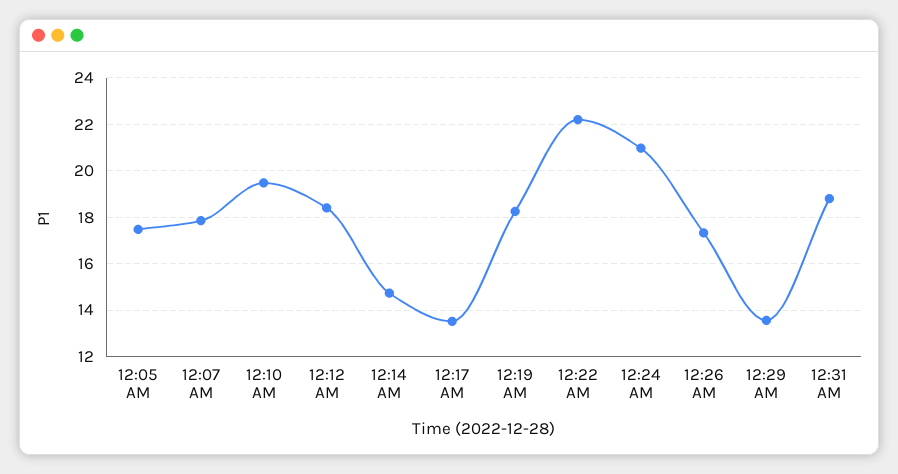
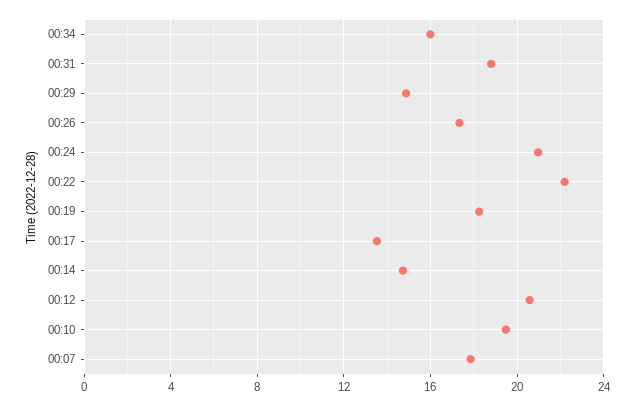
12:05 AM: 17.5 -> none
12:12 AM: 18.5 -> 20.5
12:29 AM: 13.5 -> 15
00:34: none -> 16

